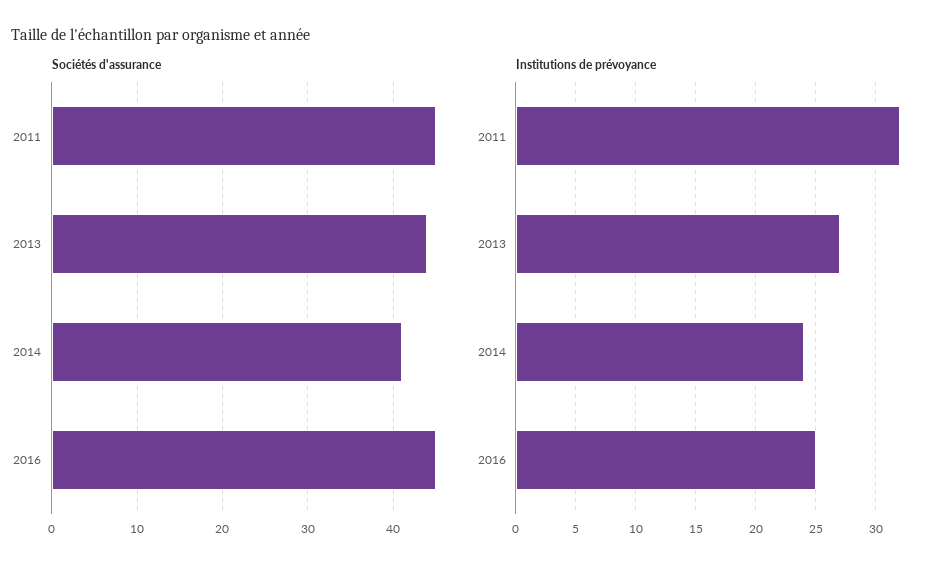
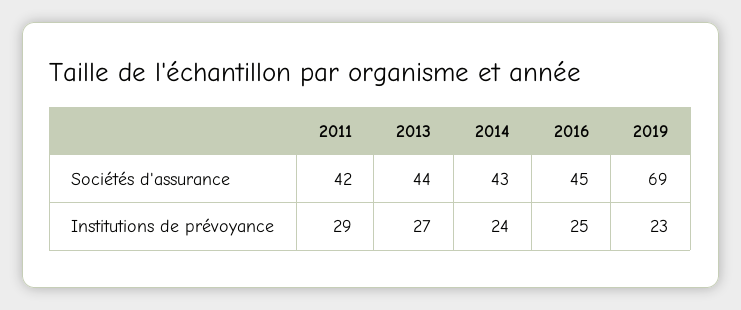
Sociétés d'assurance, 2011: 45 -> 42
Sociétés d'assurance, 2014: 41 -> 43
Institutions de prévoyance, 2011: 32 -> 29
Sociétés d'assurance, 2019: none -> 69
Institutions de prévoyance, 2019: none -> 23

